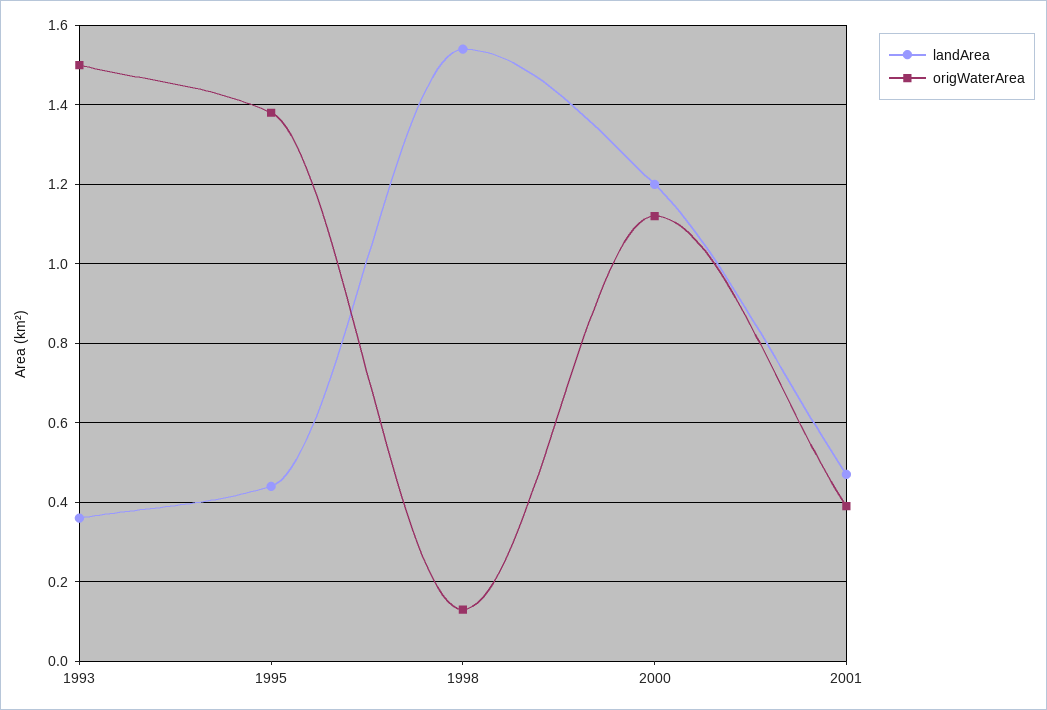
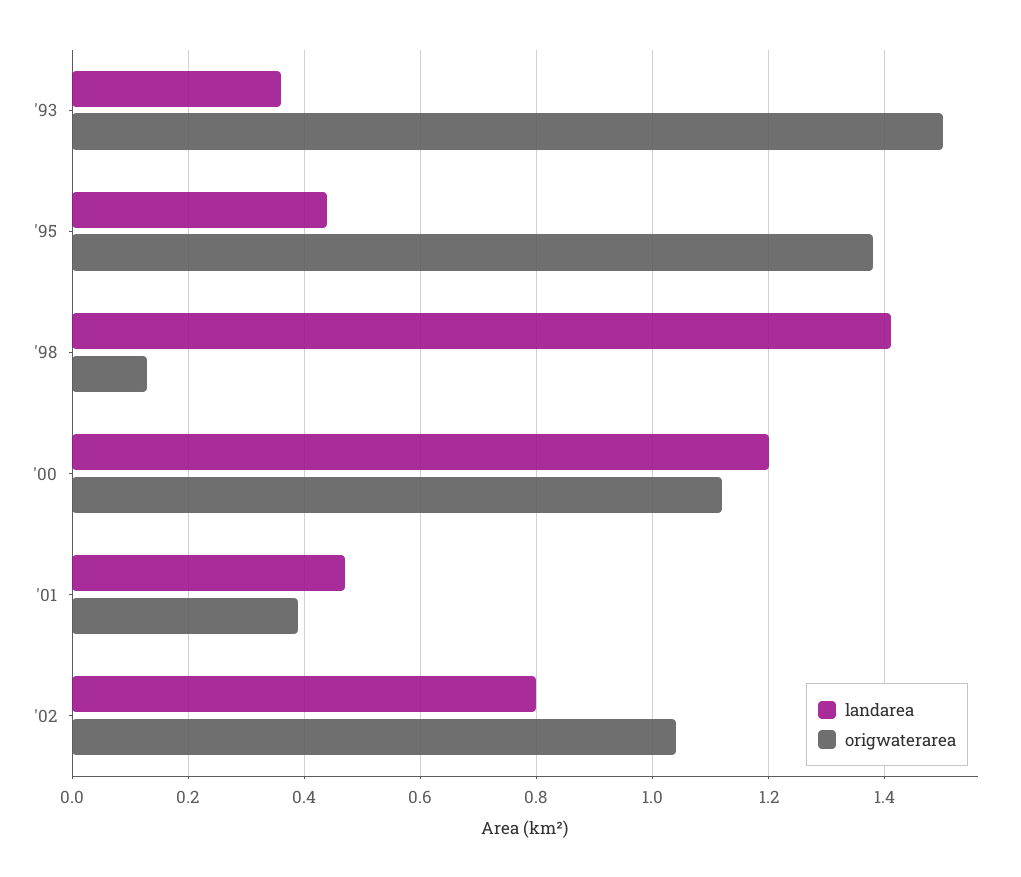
landArea, 1998: 1.55 -> 1.4
landArea, '02: none -> 0.8
origWaterArea, '02: none -> 1.05

